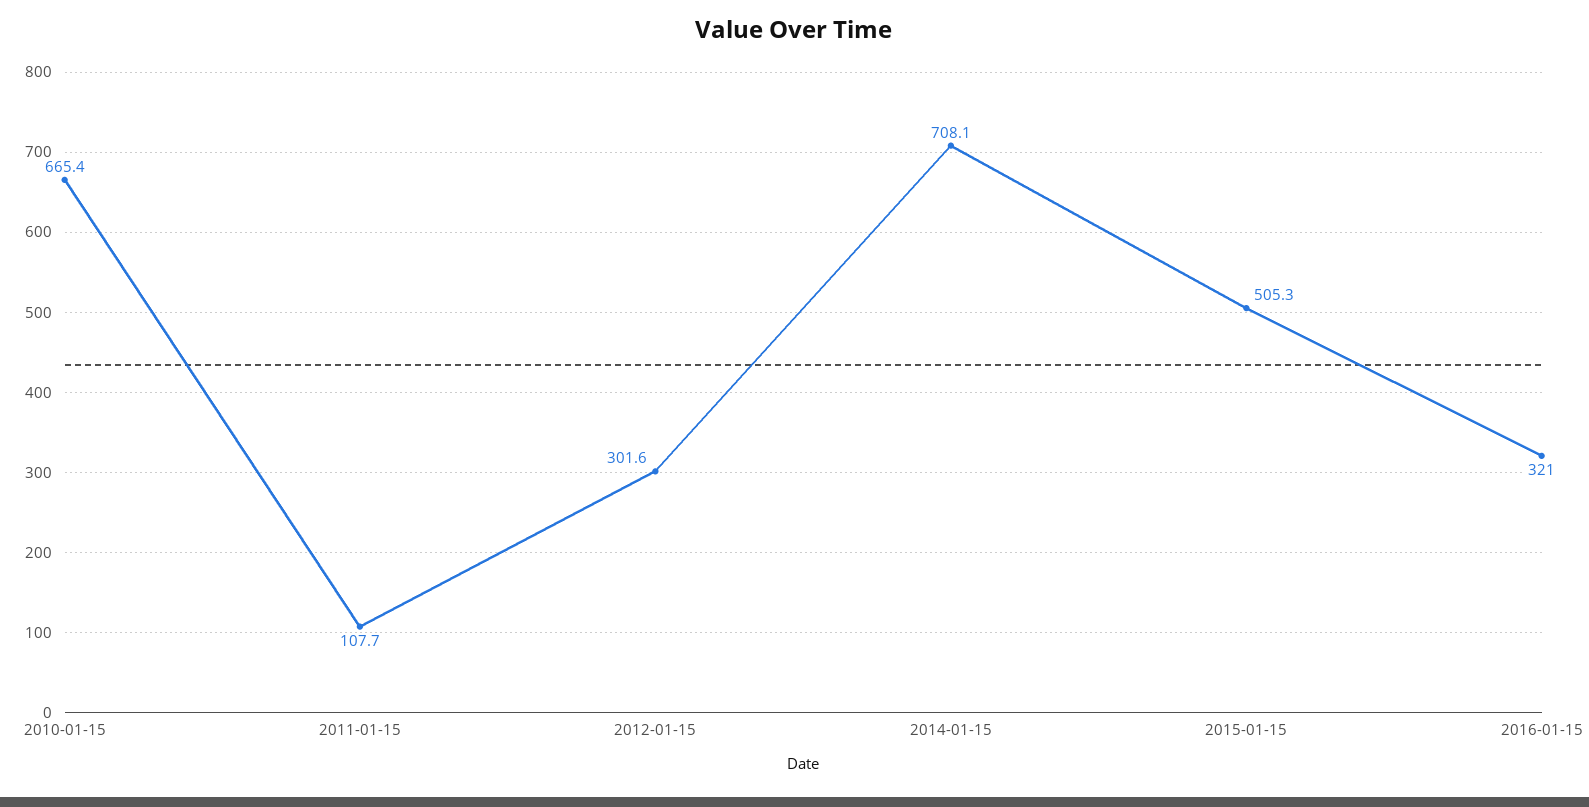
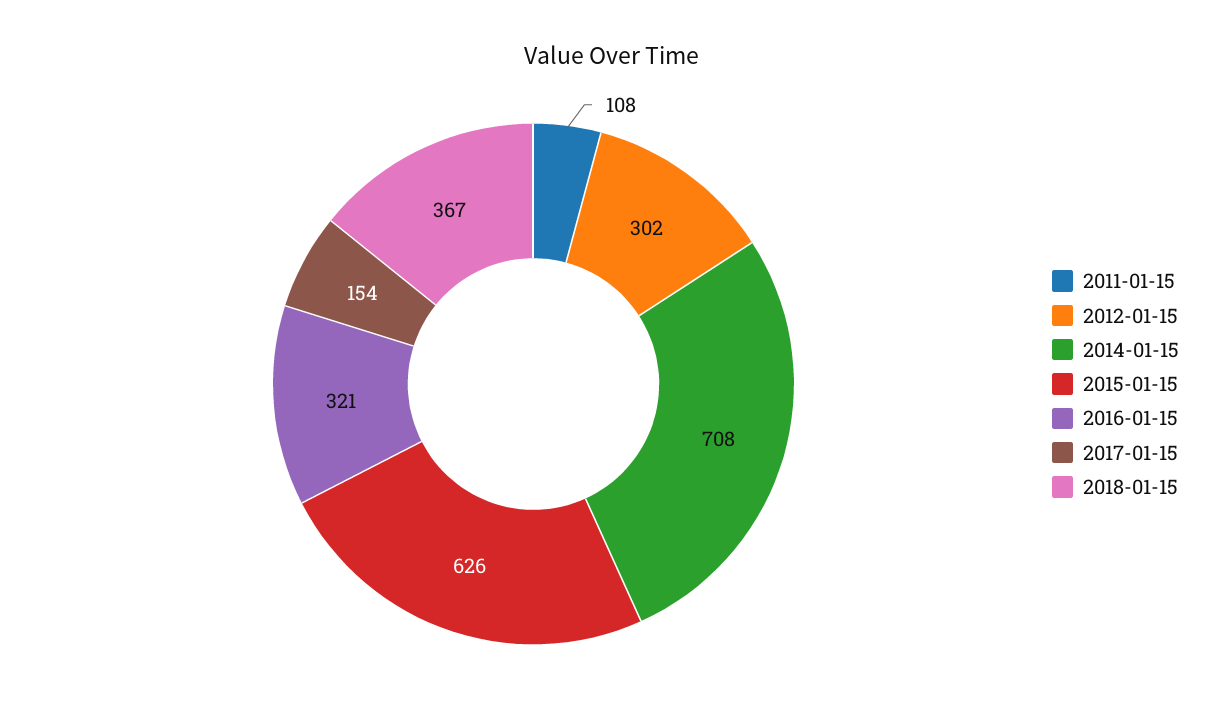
2010-01-15: 665.4 -> none
2015-01-15: 505.3 -> 626
2017-01-15: none -> 154
2018-01-15: none -> 367

